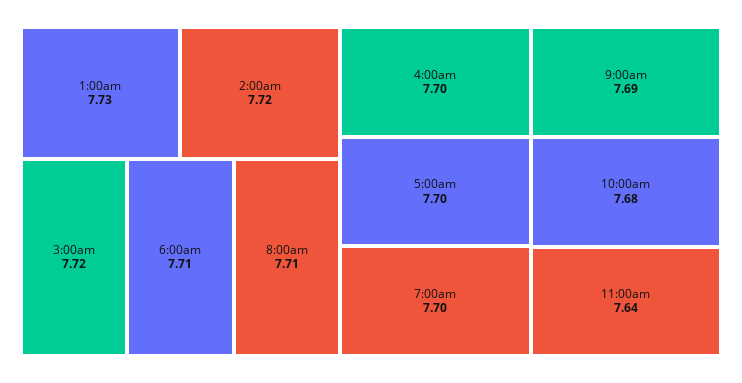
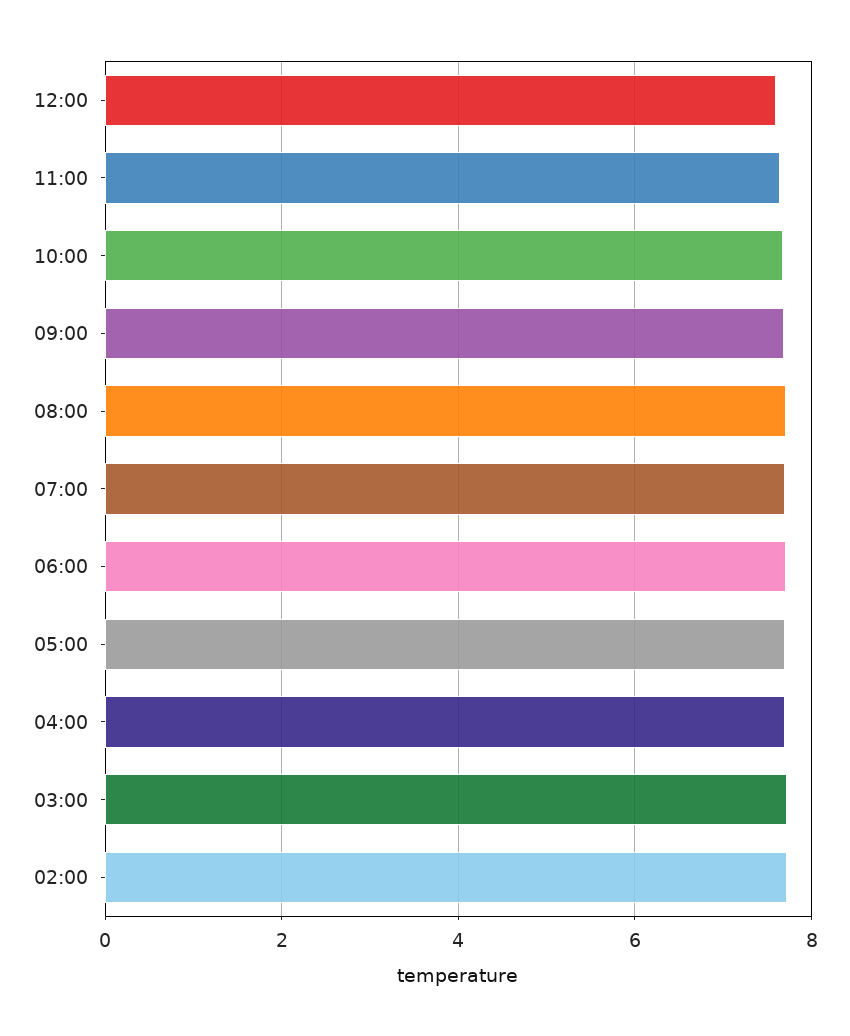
1:00am: 7.73 -> none
12:00: none -> 7.6

